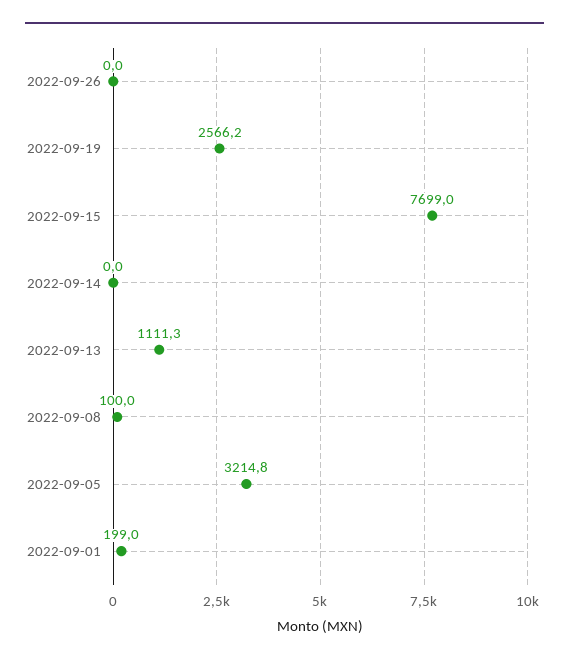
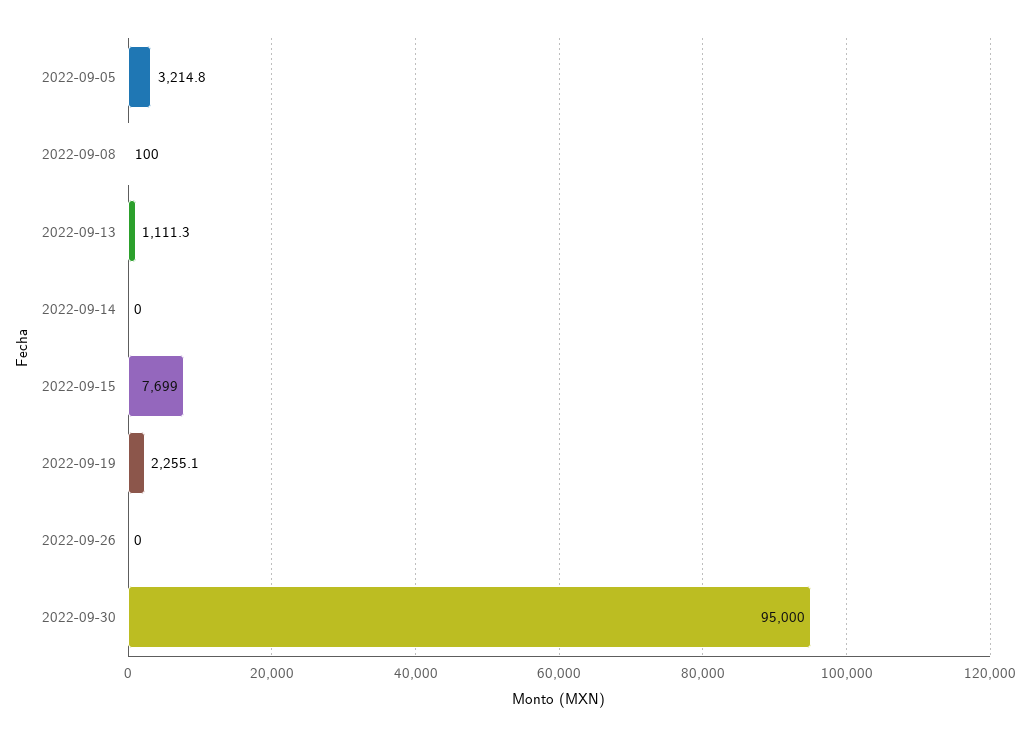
2022-09-19: 2566.2 -> 2255.1
2022-09-01: 199 -> none
2022-09-30: none -> 95000

